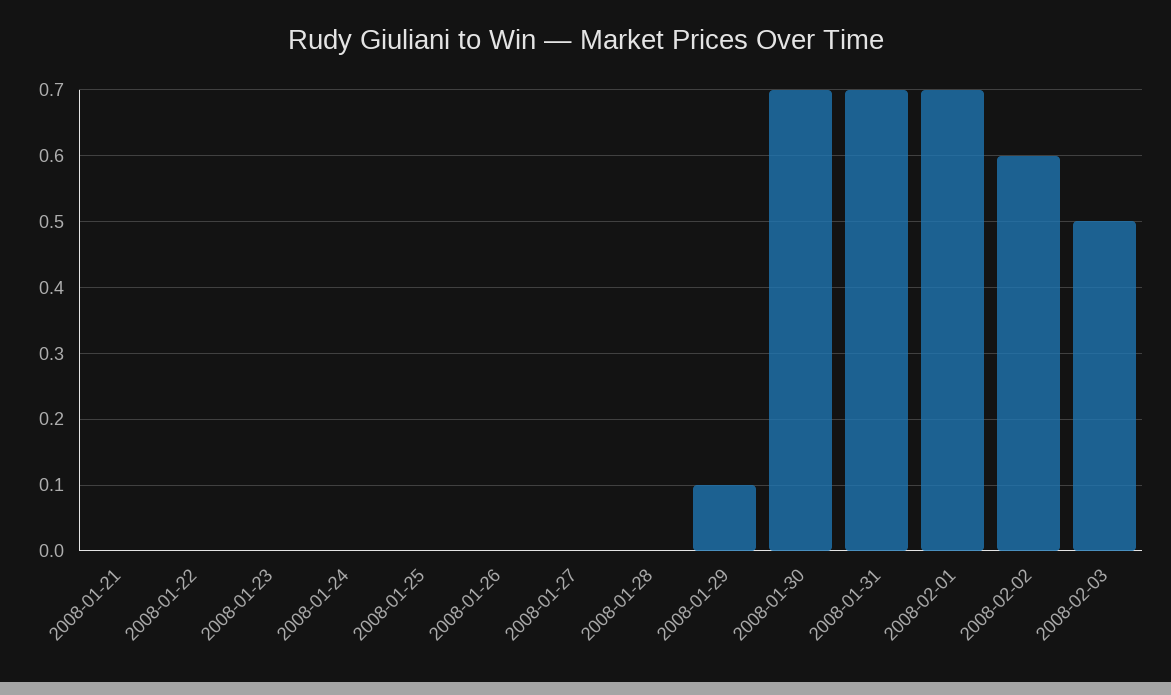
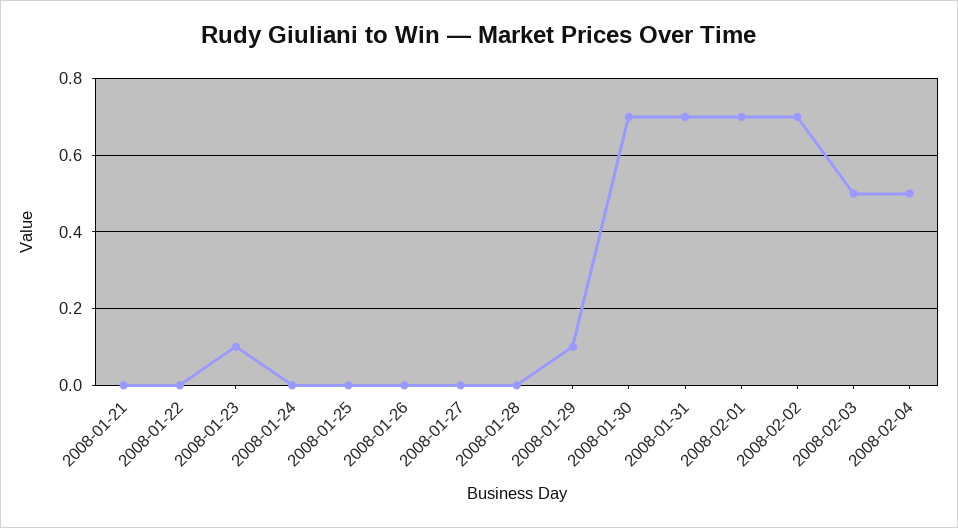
2008-01-23: 0 -> 0.1
2008-02-02: 0.6 -> 0.7
2008-02-04: none -> 0.5

